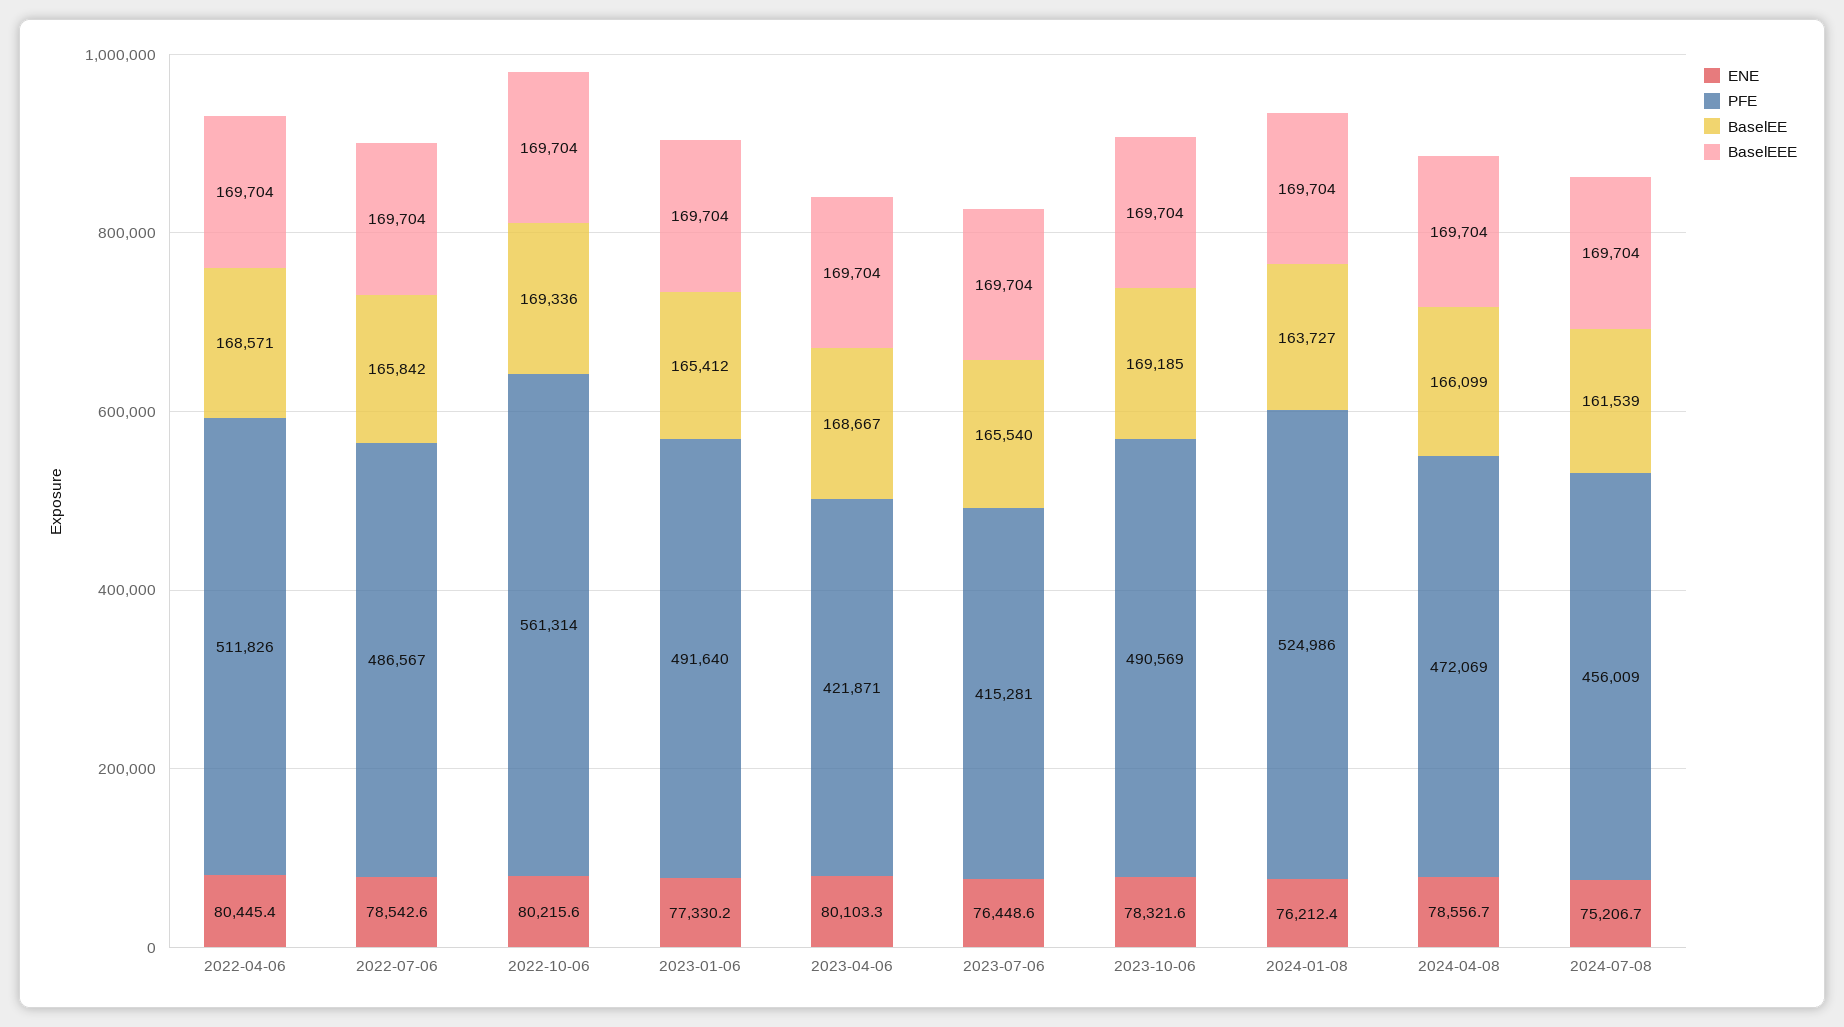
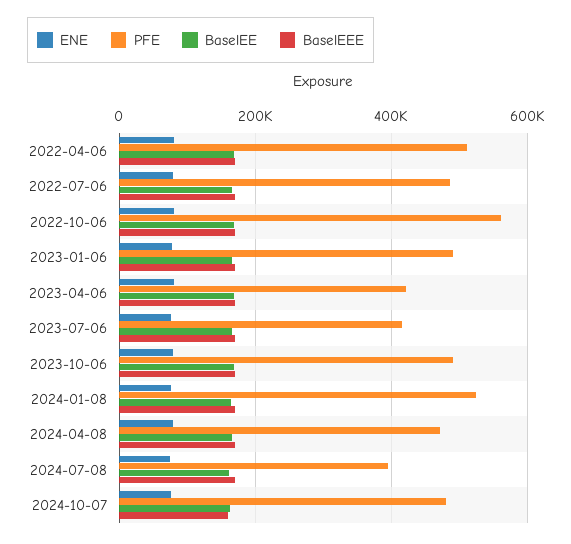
PFE, 2024-07-08: 456009 -> 400000
ENE, 2024-10-07: none -> 80000
PFE, 2024-10-07: none -> 480000
BaselEE, 2024-10-07: none -> 160000
BaselEEE, 2024-10-07: none -> 160000

